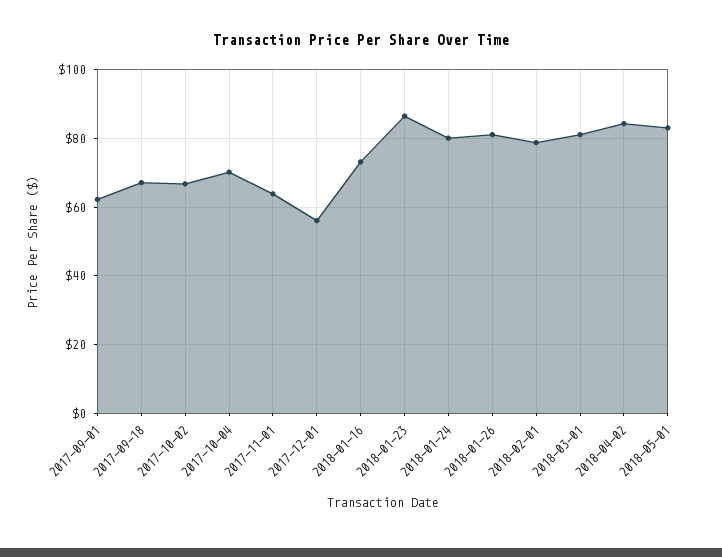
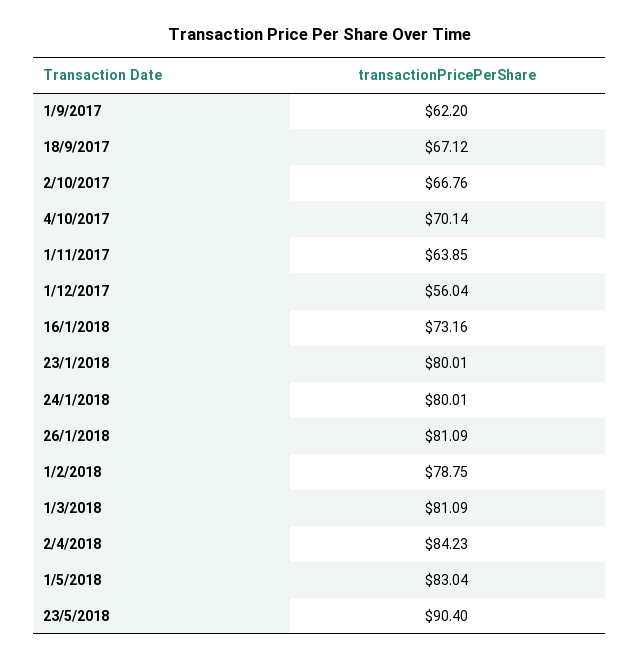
2018-01-23: 86 -> 80.01
23/5/2018: none -> 90.4

